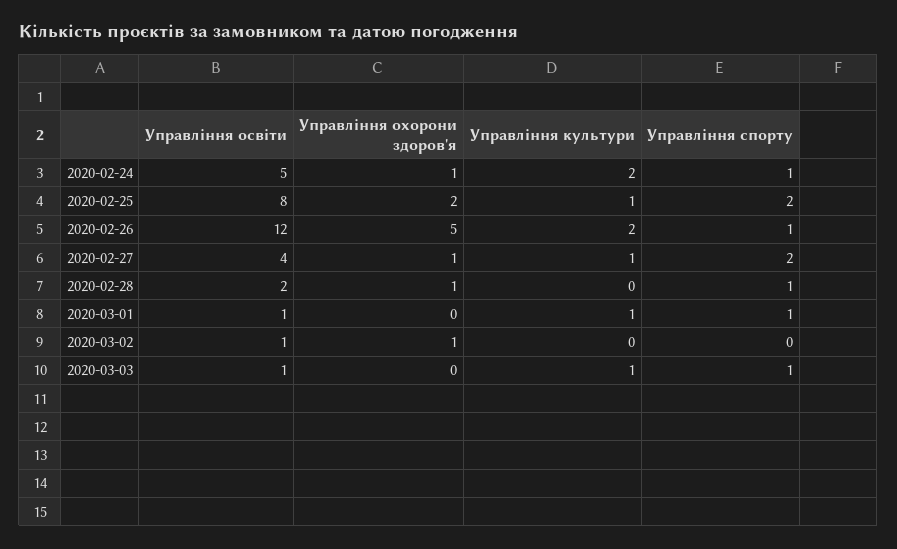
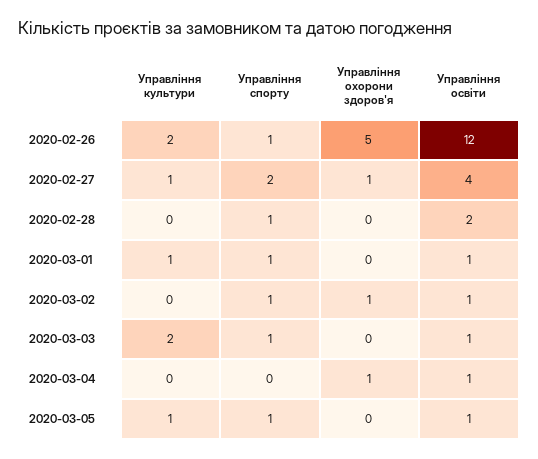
Управління освіти, 2020-02-24: 5 -> none
Управління охорони здоров'я, 2020-02-24: 1 -> none
Управління культури, 2020-02-24: 2 -> none
Управління спорту, 2020-02-24: 1 -> none
Управління освіти, 2020-02-25: 8 -> none
Управління охорони здоров'я, 2020-02-25: 2 -> none
Управління культури, 2020-02-25: 1 -> none
Управління спорту, 2020-02-25: 2 -> none
Управління охорони здоров'я, 2020-02-28: 1 -> 0
Управління спорту, 2020-03-02: 0 -> 1
Управління культури, 2020-03-03: 1 -> 2
Управління культури, 2020-03-04: none -> 0
Управління спорту, 2020-03-04: none -> 0
Управління охорони здоров'я, 2020-03-04: none -> 1
Управління освіти, 2020-03-04: none -> 1
Управління культури, 2020-03-05: none -> 1
Управління спорту, 2020-03-05: none -> 1
Управління охорони здоров'я, 2020-03-05: none -> 0
Управління освіти, 2020-03-05: none -> 1

